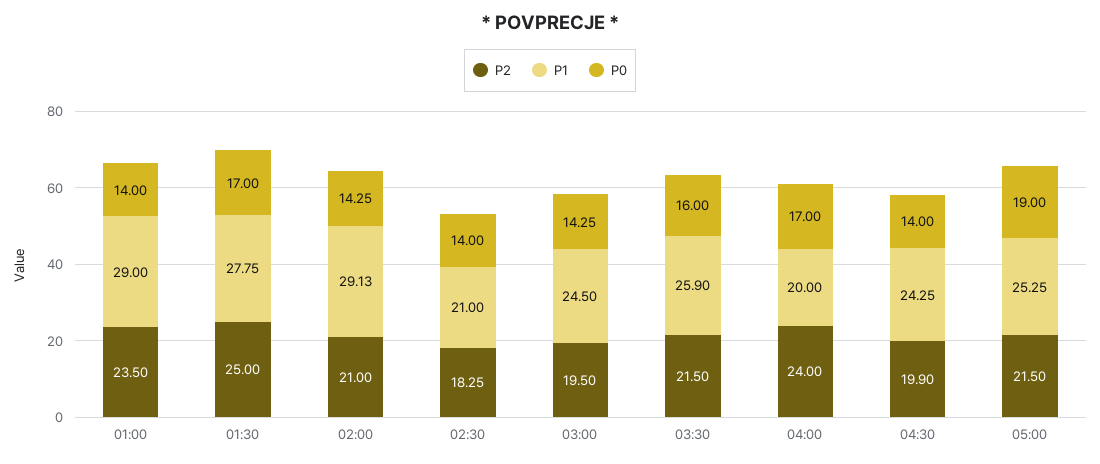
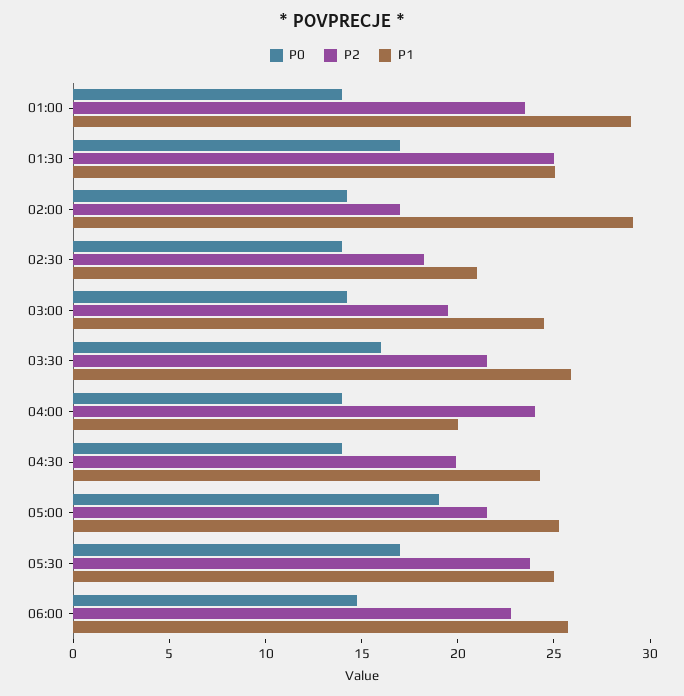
P1, 01:30: 27.75 -> 25
P2, 02:00: 21 -> 17
P0, 04:00: 17 -> 14
P0, 05:30: none -> 17
P2, 05:30: none -> 24
P1, 05:30: none -> 25
P0, 06:00: none -> 15
P2, 06:00: none -> 23
P1, 06:00: none -> 26

